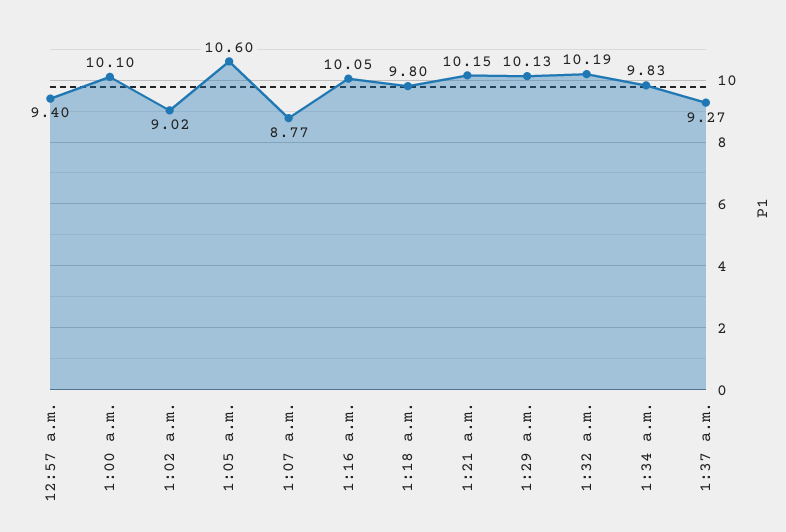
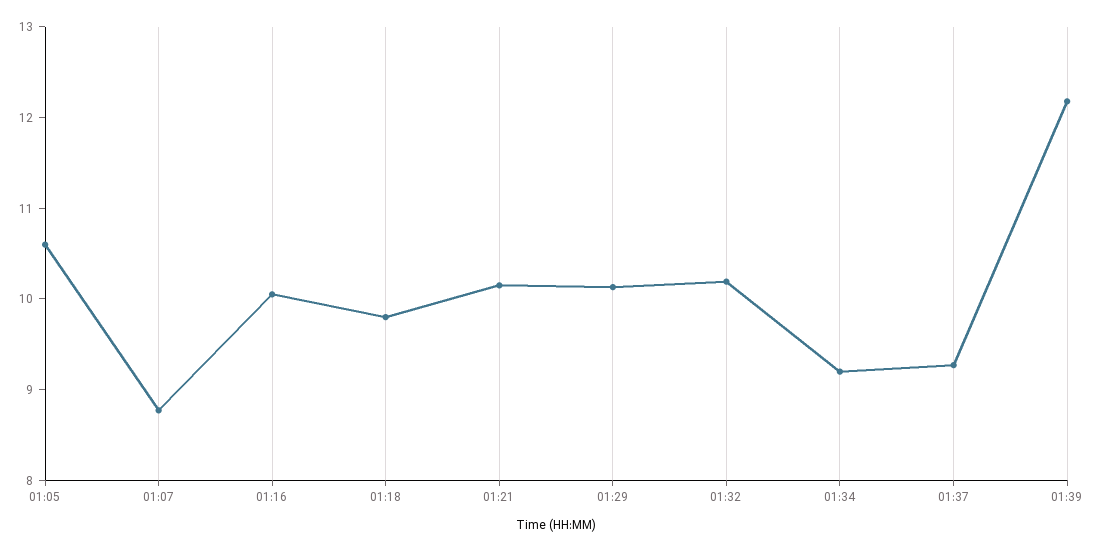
12:57 a.m.: 9.4 -> none
1:00 a.m.: 10.1 -> none
1:02 a.m.: 9.02 -> none
1:34 a.m.: 9.83 -> 9.2
01:39: none -> 12.2

